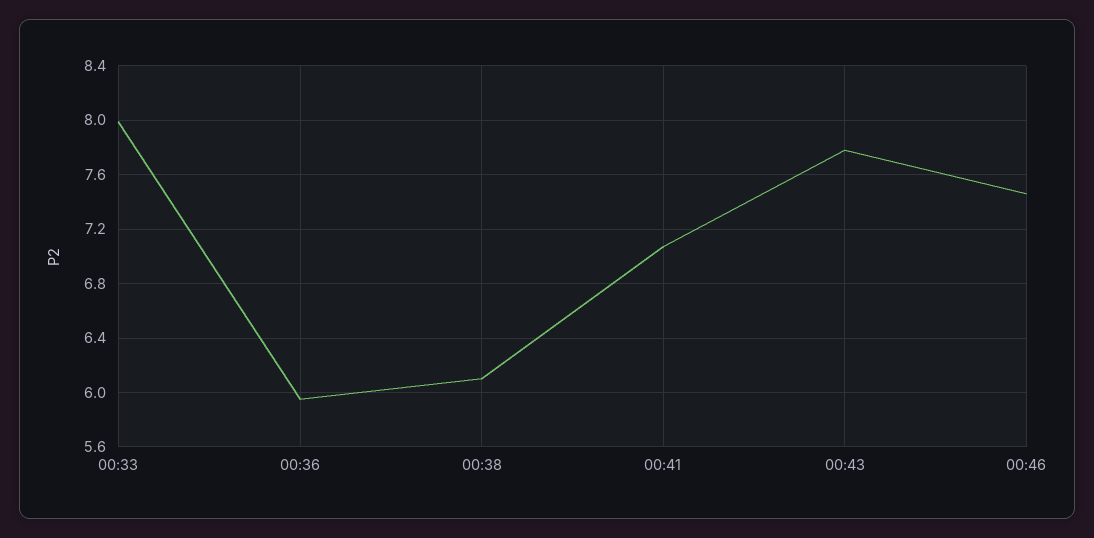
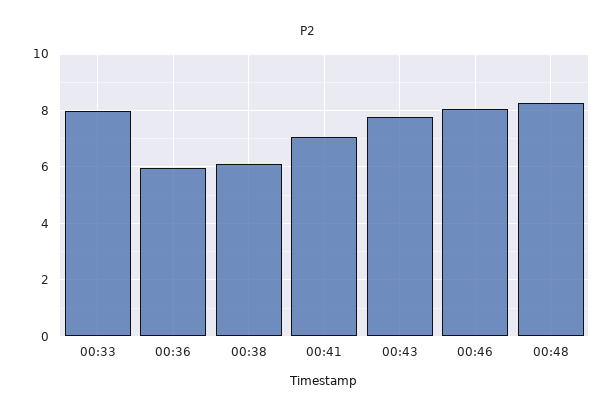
00:46: 7.45 -> 8
00:48: none -> 8.25

